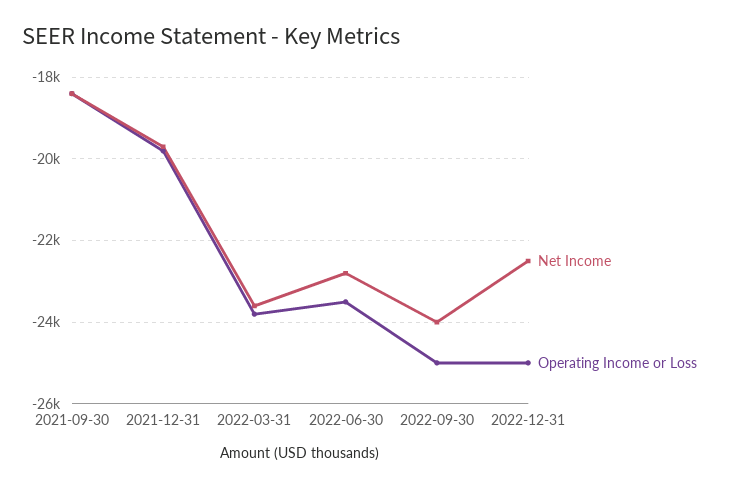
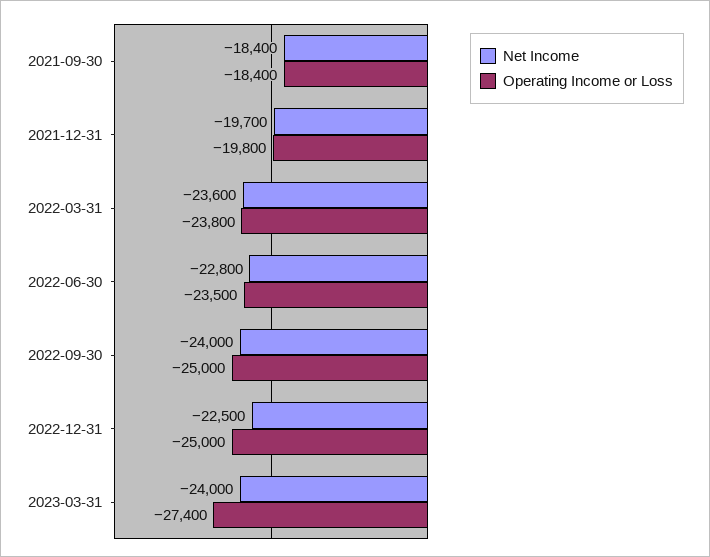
Net Income, 2023-03-31: none -> -24000
Operating Income or Loss, 2023-03-31: none -> -27400

